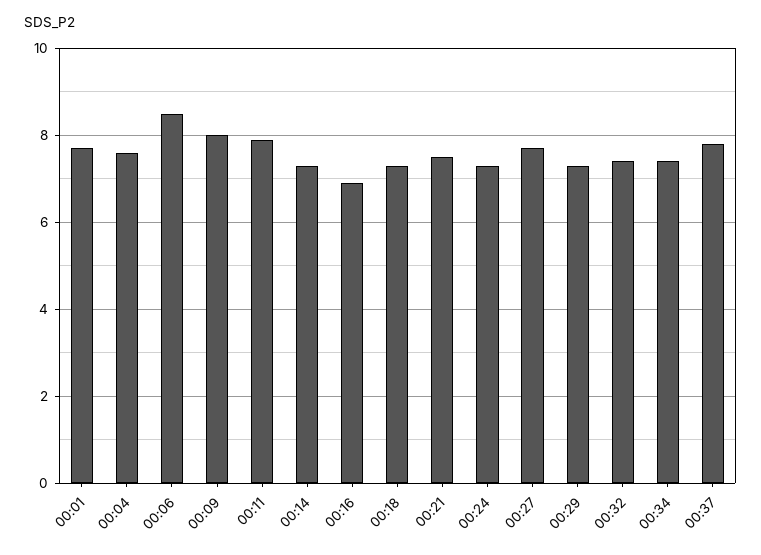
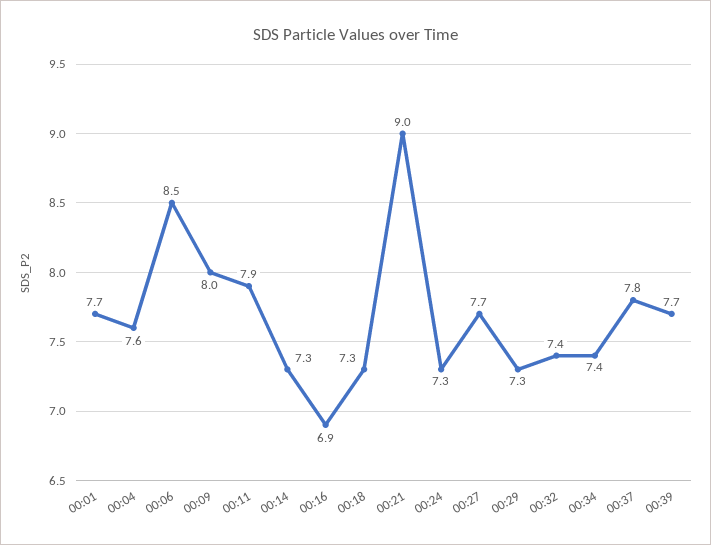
00:21: 7.5 -> 9
00:39: none -> 7.7

